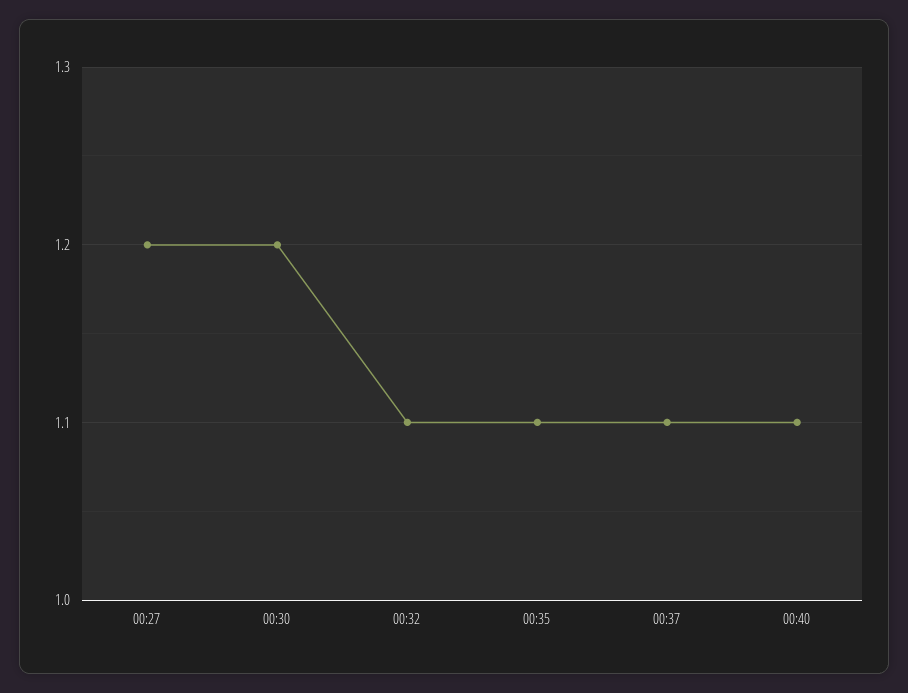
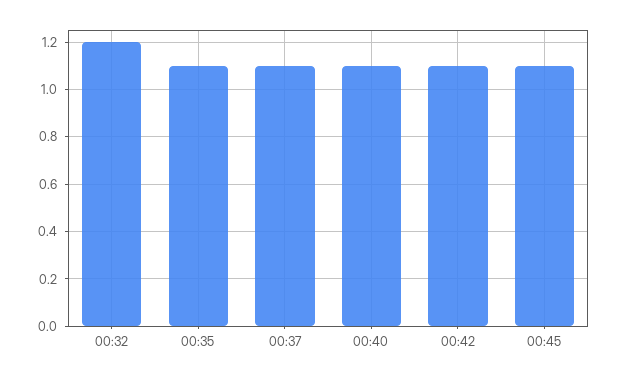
00:27: 1.2 -> none
00:30: 1.2 -> none
00:32: 1.1 -> 1.2
00:42: none -> 1.1
00:45: none -> 1.1

